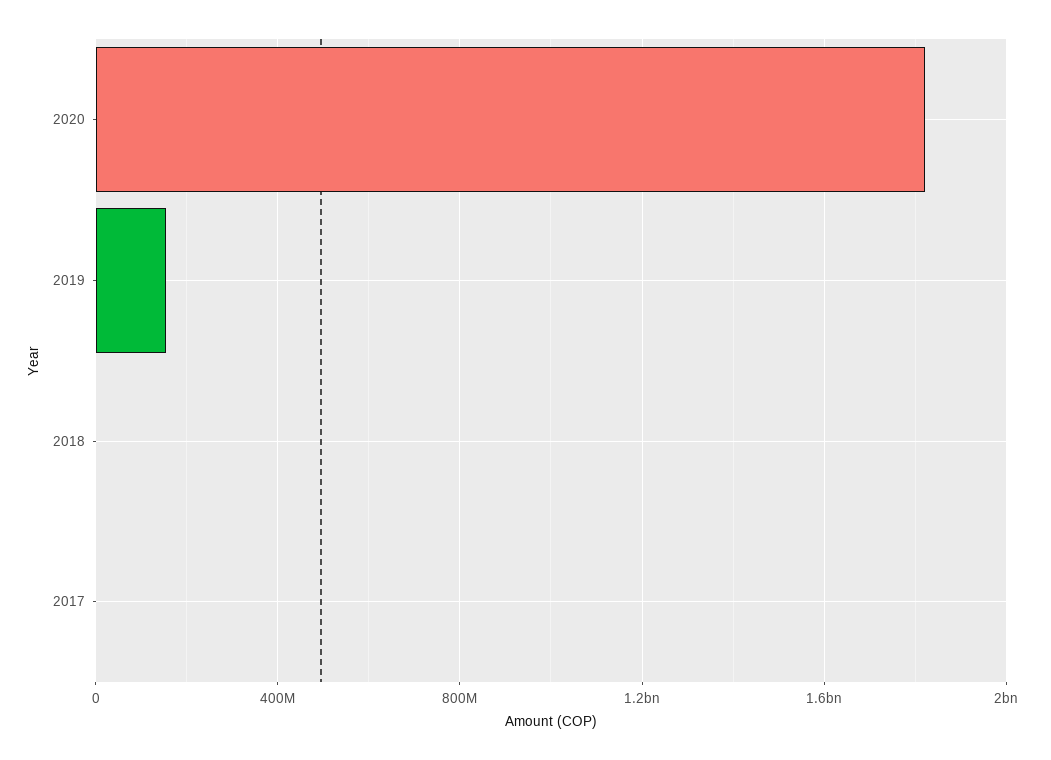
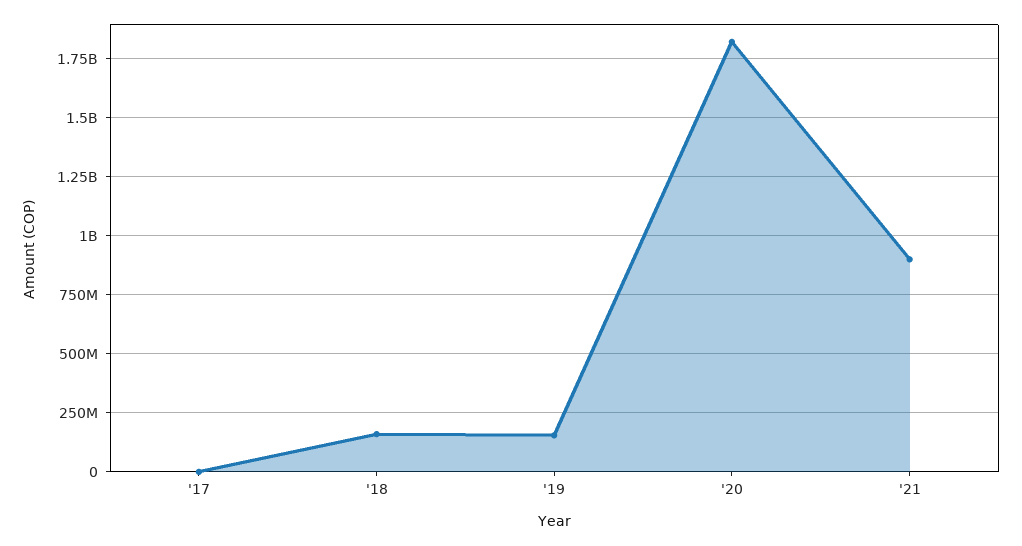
2018: 0 -> 150000000
'21: none -> 900000000

